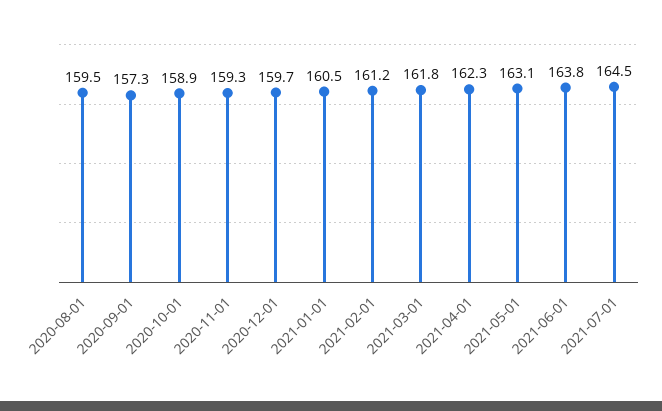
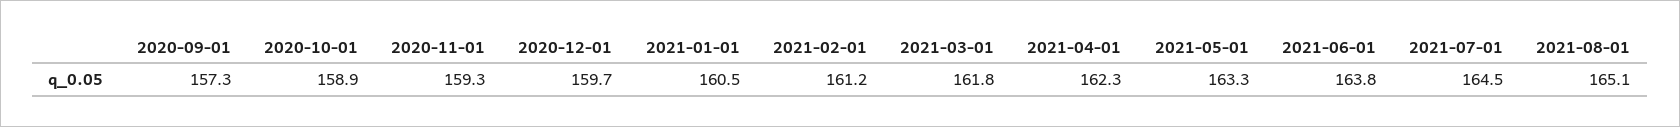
2020-08-01: 159.5 -> none
2021-05-01: 163.1 -> 163.3
2021-08-01: none -> 165.1

